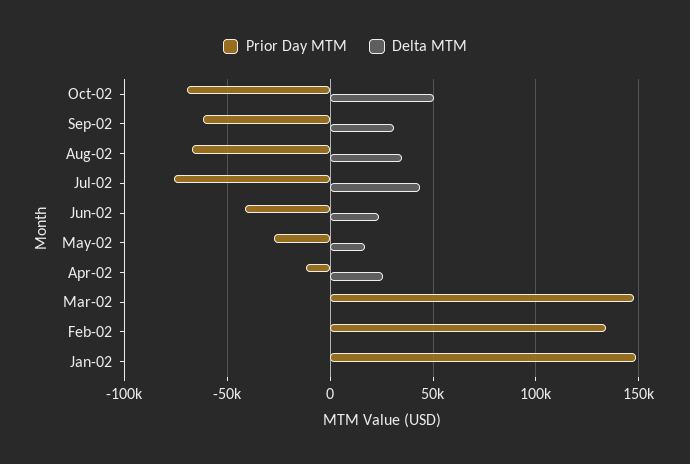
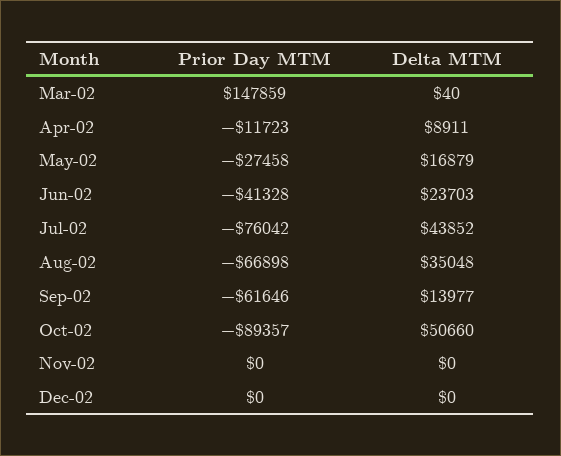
Prior Day MTM, Oct-02: -70000 -> -89357
Delta MTM, Sep-02: 30000 -> 13977
Delta MTM, Apr-02: 25000 -> 8911
Prior Day MTM, Feb-02: 135000 -> none
Delta MTM, Feb-02: 0 -> none
Prior Day MTM, Jan-02: 150000 -> none
Delta MTM, Jan-02: 0 -> none
Prior Day MTM, Nov-02: none -> 0
Delta MTM, Nov-02: none -> 0
Prior Day MTM, Dec-02: none -> 0
Delta MTM, Dec-02: none -> 0

